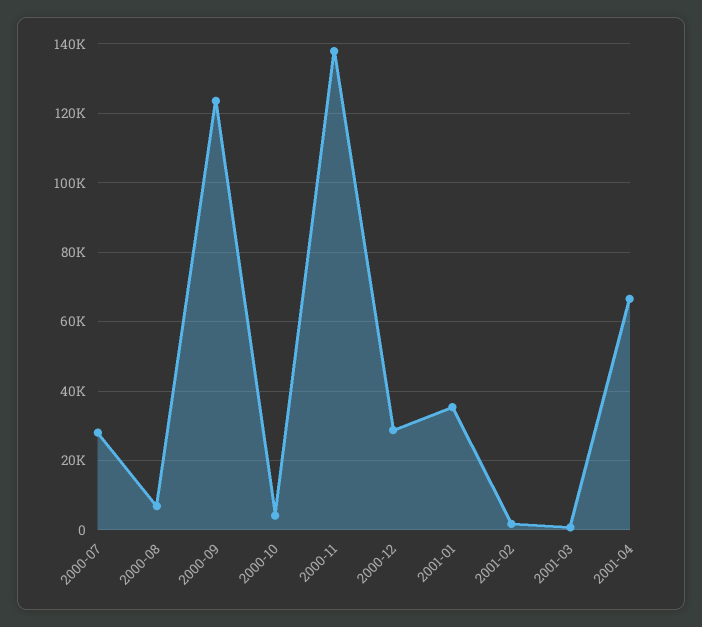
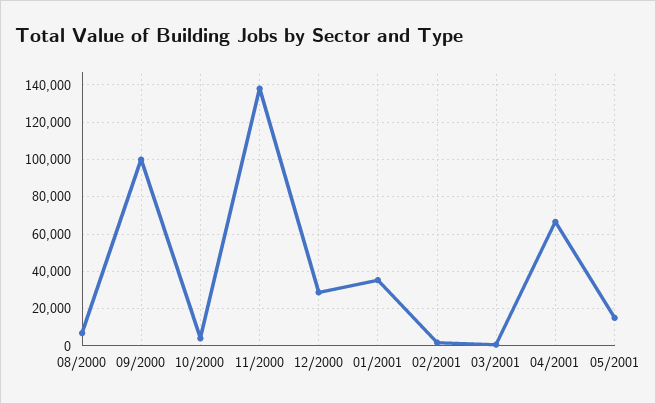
2000-07: 28000 -> none
2000-09: 124000 -> 100000
05/2001: none -> 15000

